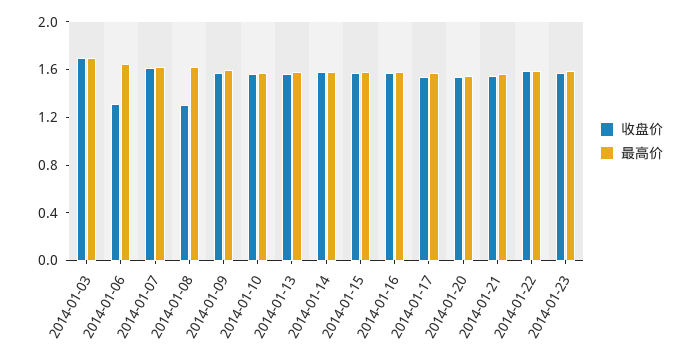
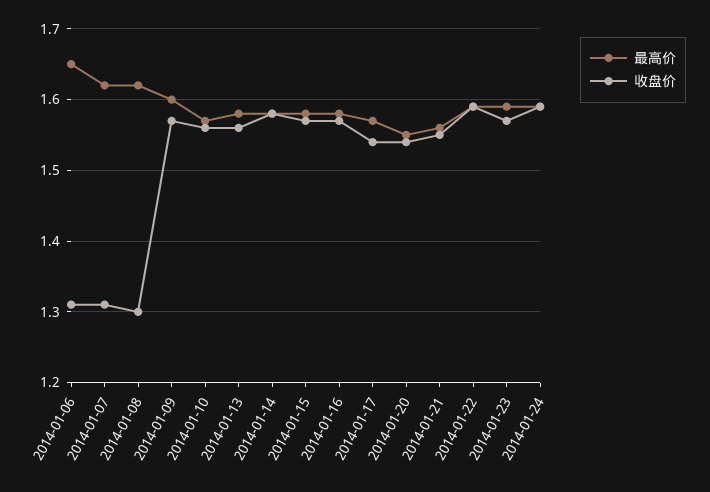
收盘价, 2014-01-03: 1.7 -> none
最高价, 2014-01-03: 1.7 -> none
收盘价, 2014-01-07: 1.6 -> 1.31
最高价, 2014-01-24: none -> 1.59
收盘价, 2014-01-24: none -> 1.59

